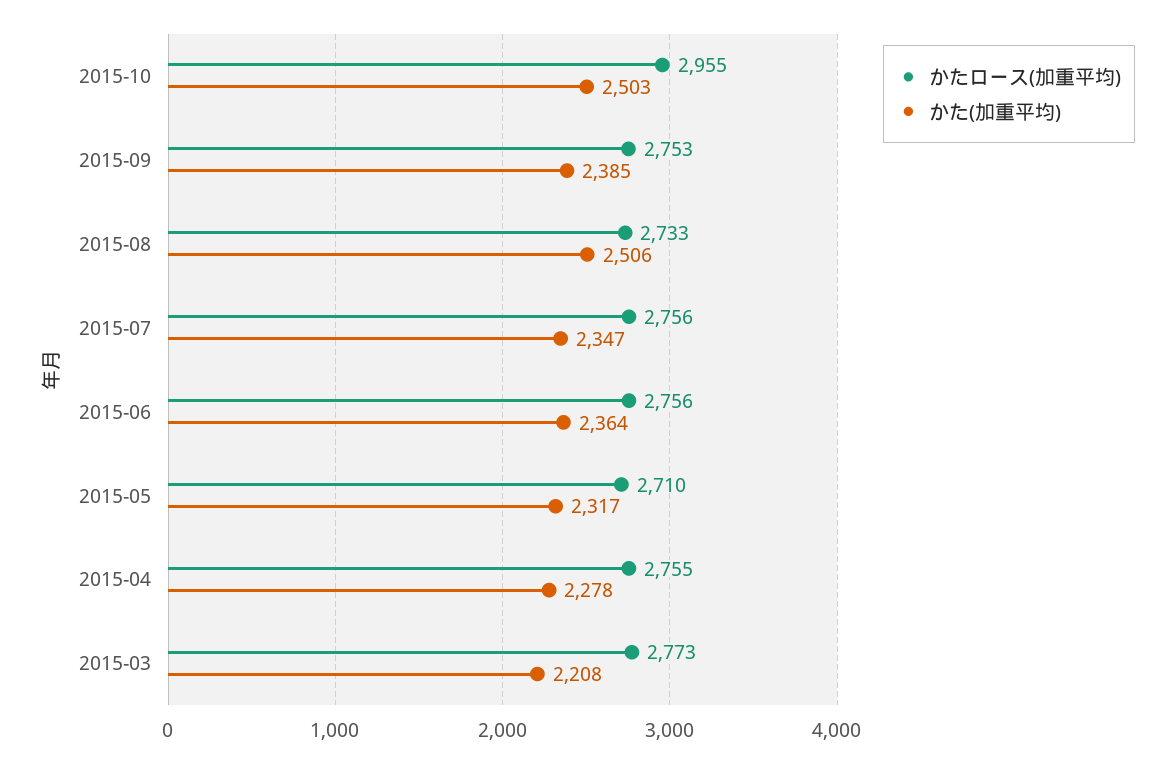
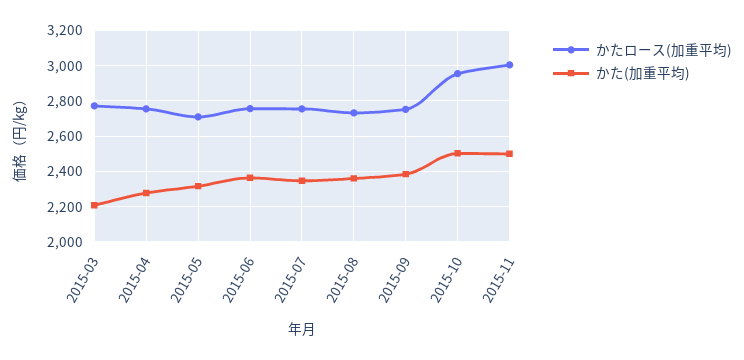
かた(加重平均), 2015-08: 2506 -> 2350
かたロース(加重平均), 2015-11: none -> 3000
かた(加重平均), 2015-11: none -> 2500

